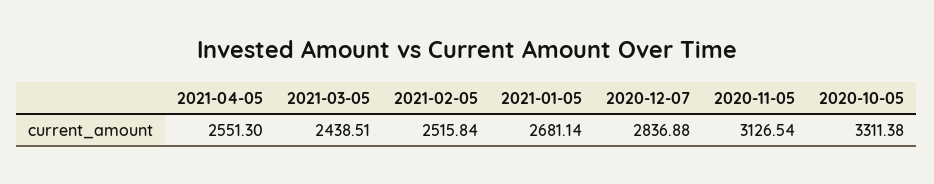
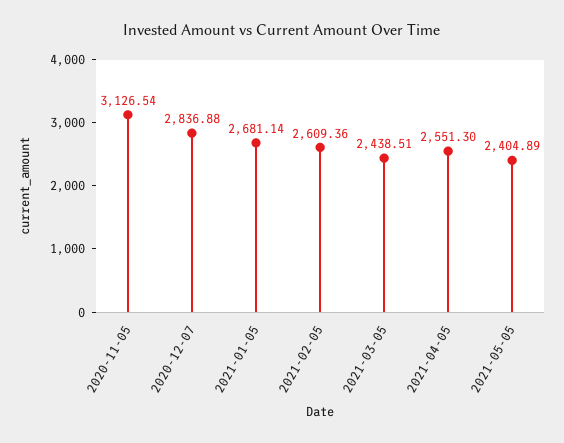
2021-02-05: 2515.84 -> 2609.36
2020-10-05: 3311.38 -> none
2021-05-05: none -> 2404.89

